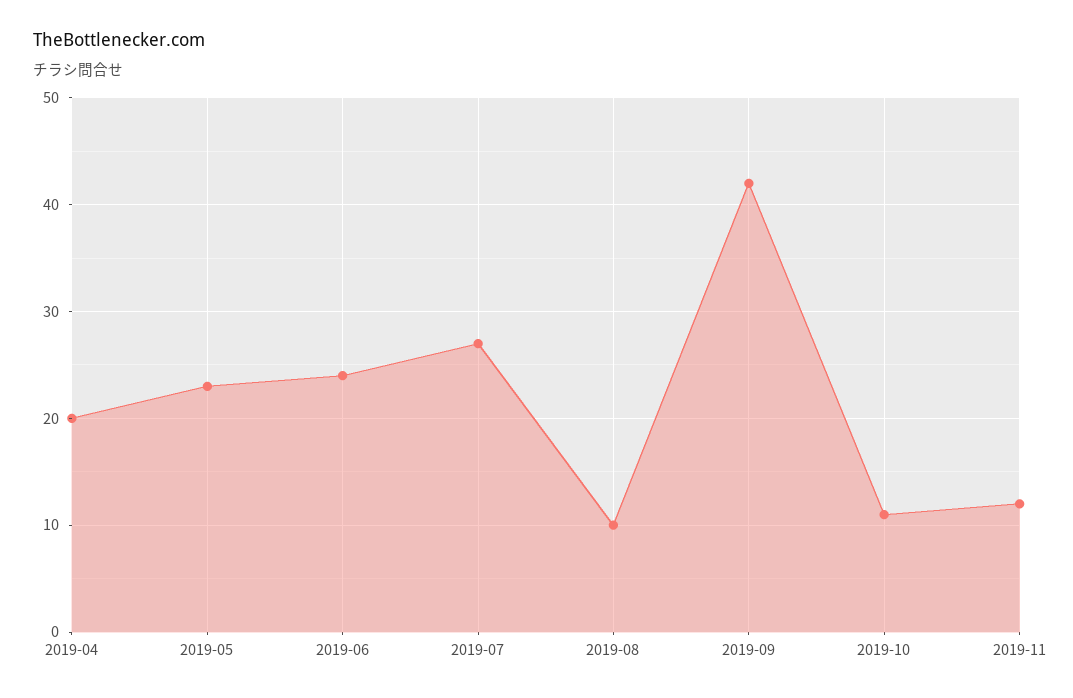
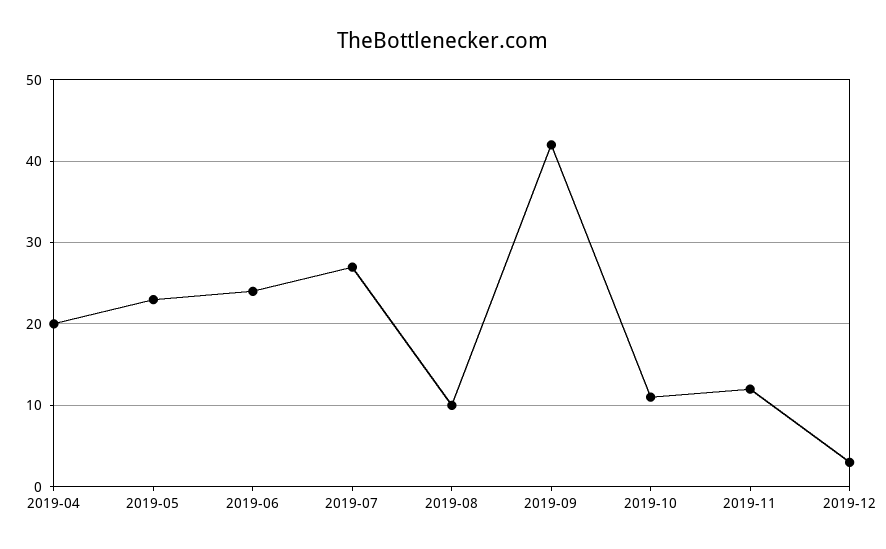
2019-12: none -> 3

